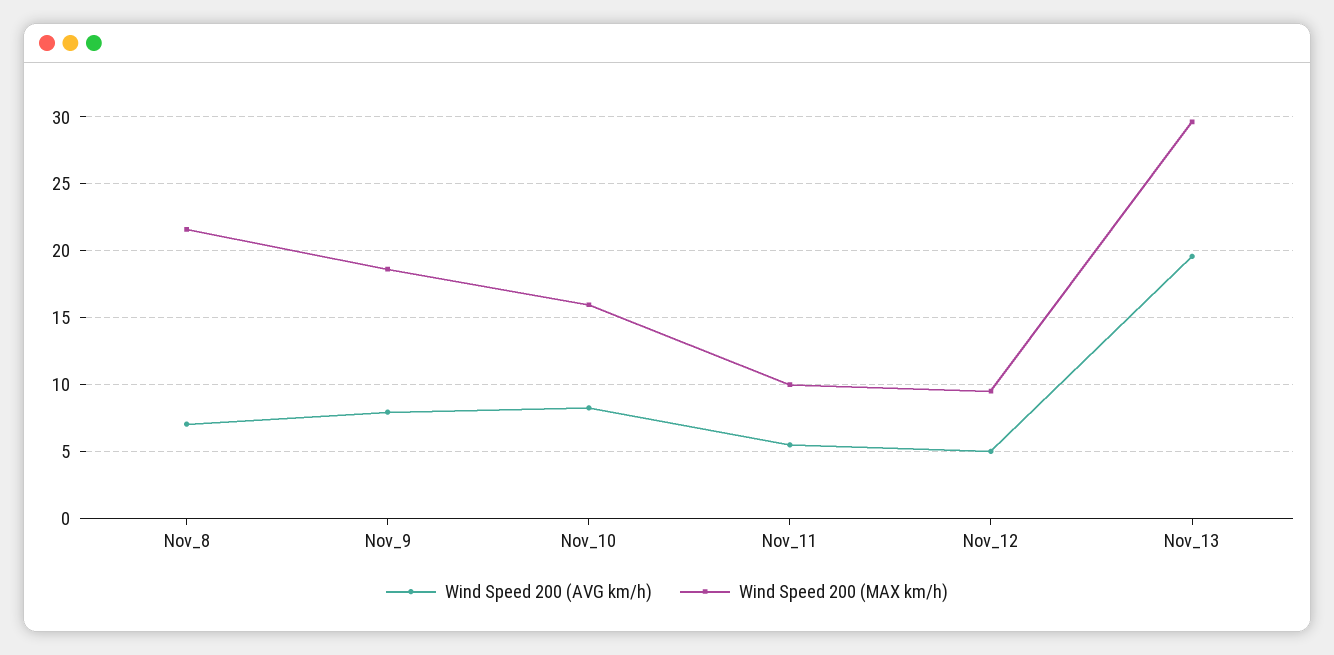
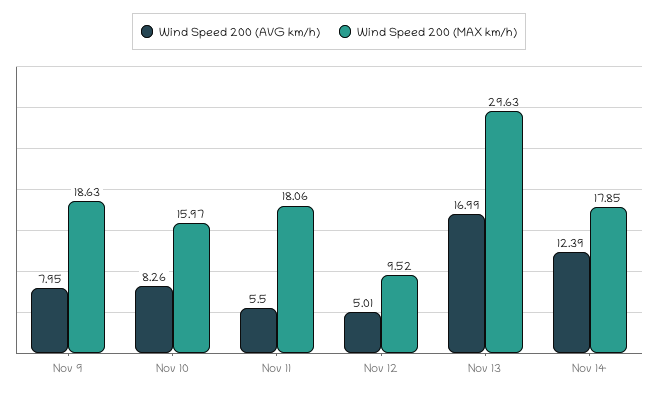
Wind Speed 200 (AVG km/h), Nov_8: 7 -> none
Wind Speed 200 (MAX km/h), Nov_8: 21.5 -> none
Wind Speed 200 (MAX km/h), Nov_11: 10 -> 18.06
Wind Speed 200 (AVG km/h), Nov_13: 19.5 -> 16.99
Wind Speed 200 (AVG km/h), Nov 14: none -> 12.39
Wind Speed 200 (MAX km/h), Nov 14: none -> 17.85

